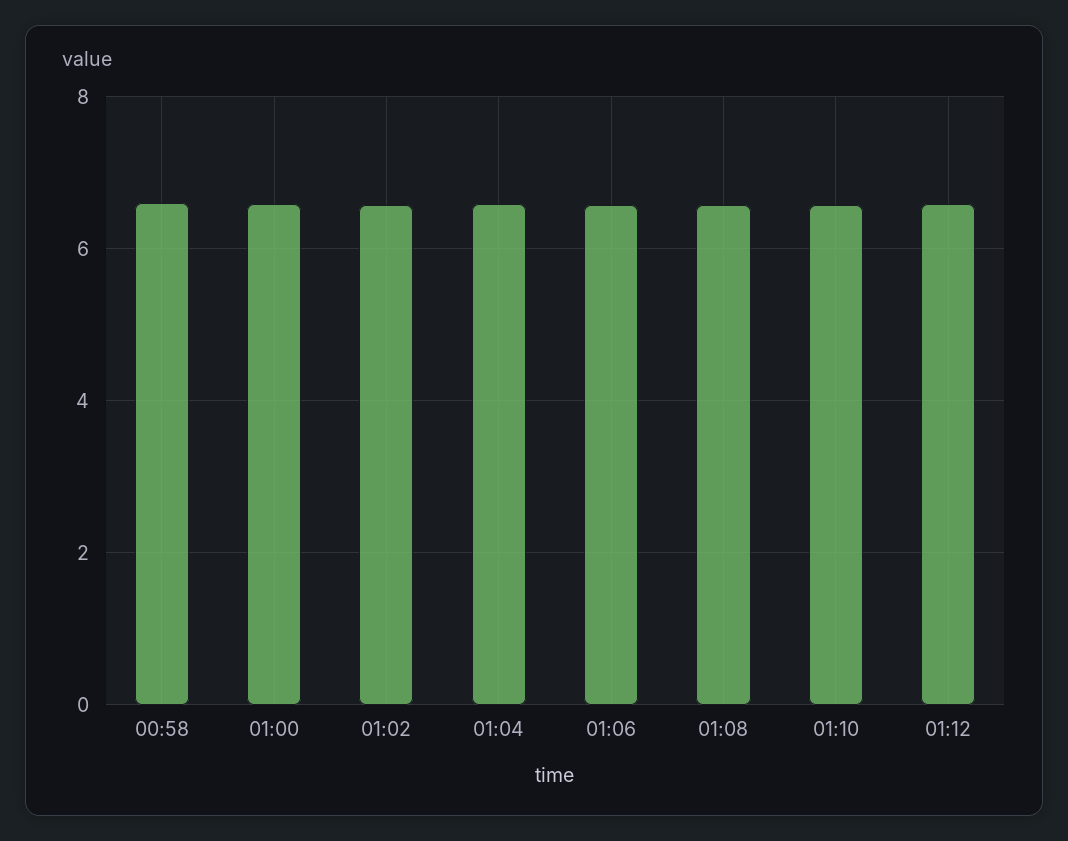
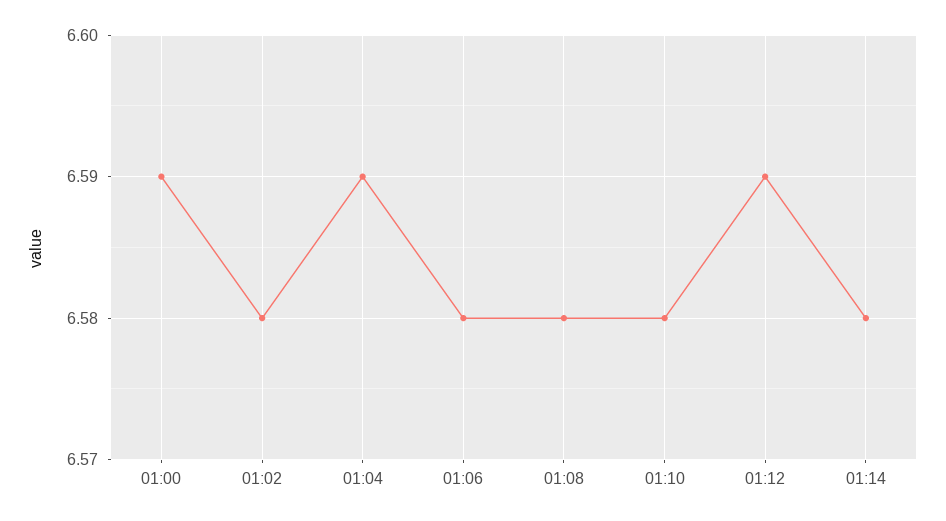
00:58: 6.6 -> none
01:14: none -> 6.58

